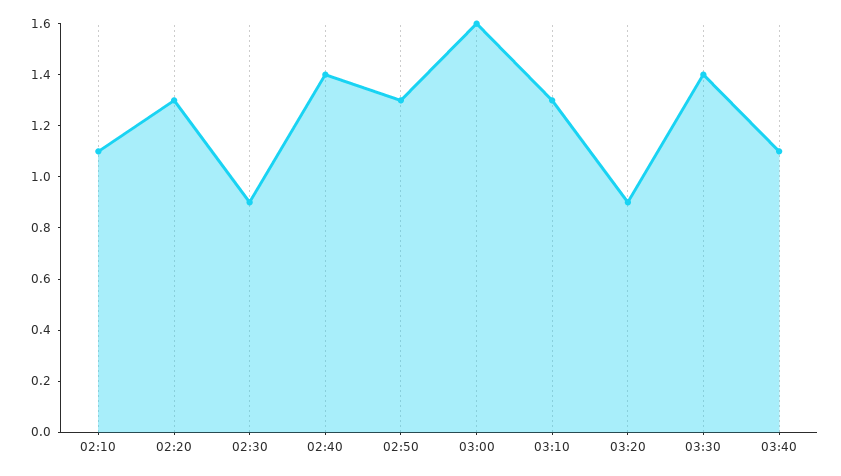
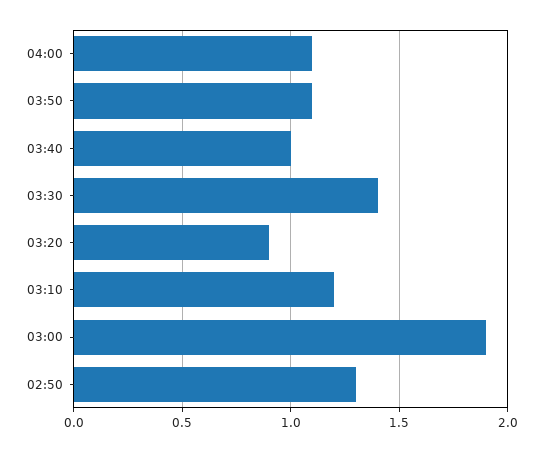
02:10: 1.1 -> none
02:20: 1.3 -> none
02:30: 0.9 -> none
02:40: 1.4 -> none
03:00: 1.6 -> 1.9
03:10: 1.3 -> 1.2
03:40: 1.1 -> 1
04:00: none -> 1.1
03:50: none -> 1.1

